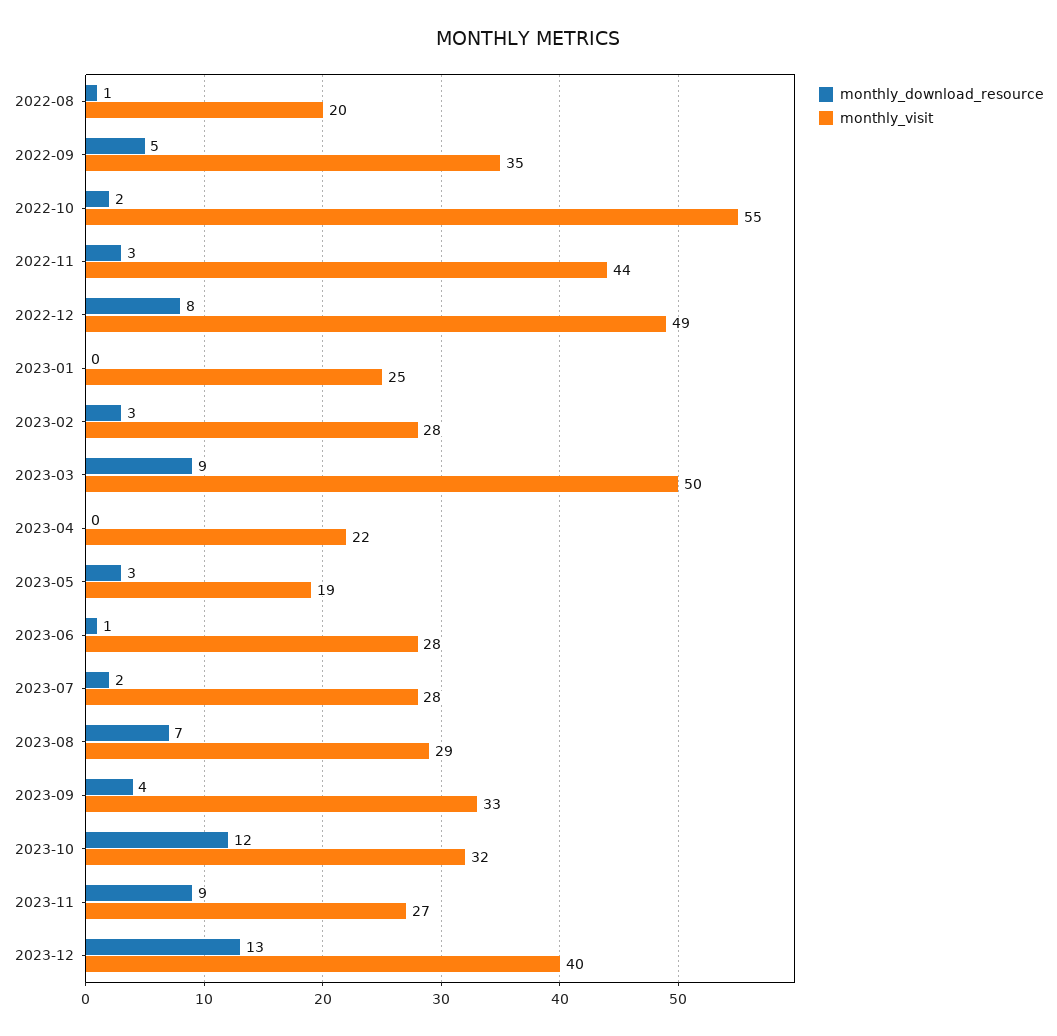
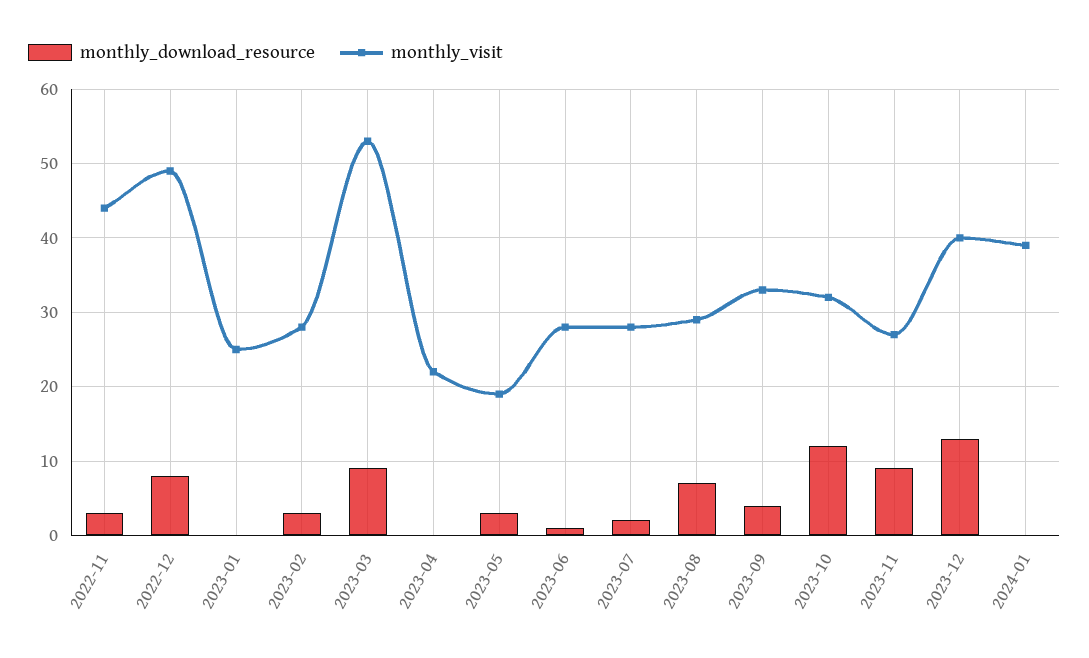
monthly_download_resource, 2022-08: 1 -> none
monthly_visit, 2022-08: 20 -> none
monthly_download_resource, 2022-09: 5 -> none
monthly_visit, 2022-09: 35 -> none
monthly_download_resource, 2022-10: 2 -> none
monthly_visit, 2022-10: 55 -> none
monthly_visit, 2023-03: 50 -> 53
monthly_download_resource, 2024-01: none -> 0
monthly_visit, 2024-01: none -> 39

